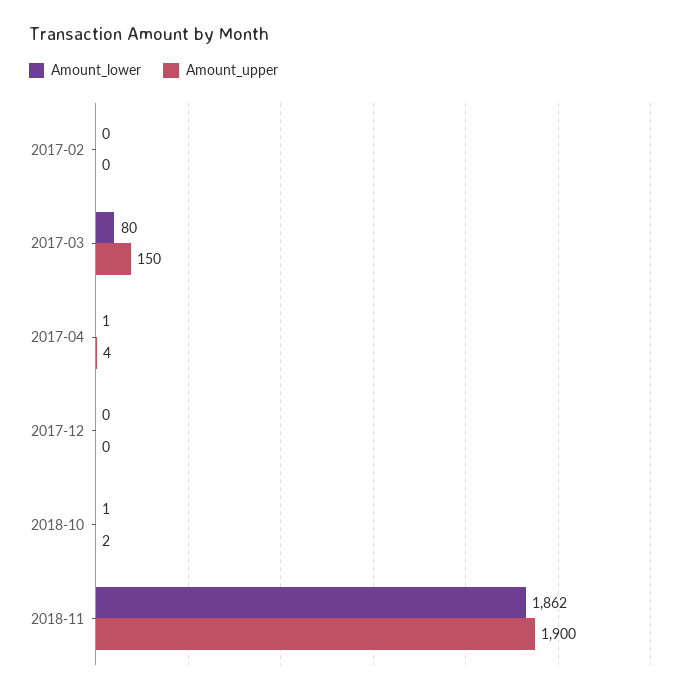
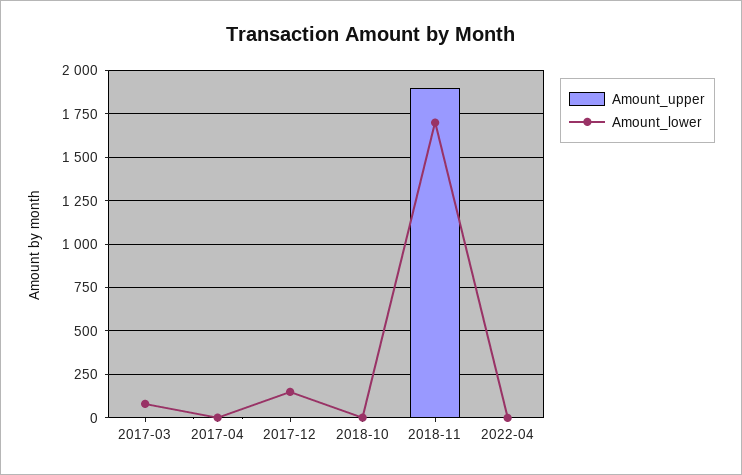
Amount_lower, 2017-02: 0 -> none
Amount_upper, 2017-02: 0 -> none
Amount_upper, 2017-03: 150 -> 0
Amount_lower, 2017-12: 0 -> 150
Amount_lower, 2018-11: 1862 -> 1700
Amount_upper, 2022-04: none -> 0
Amount_lower, 2022-04: none -> 0

